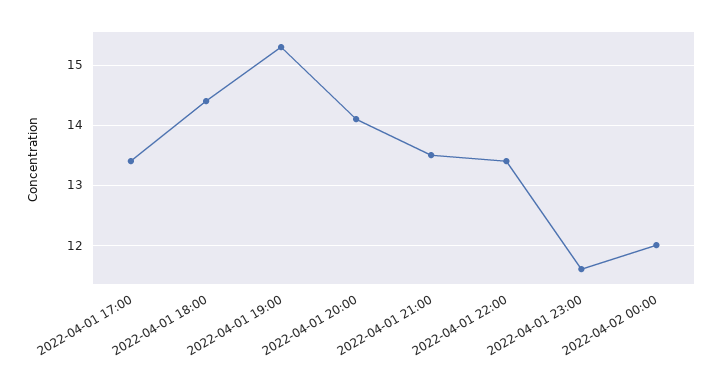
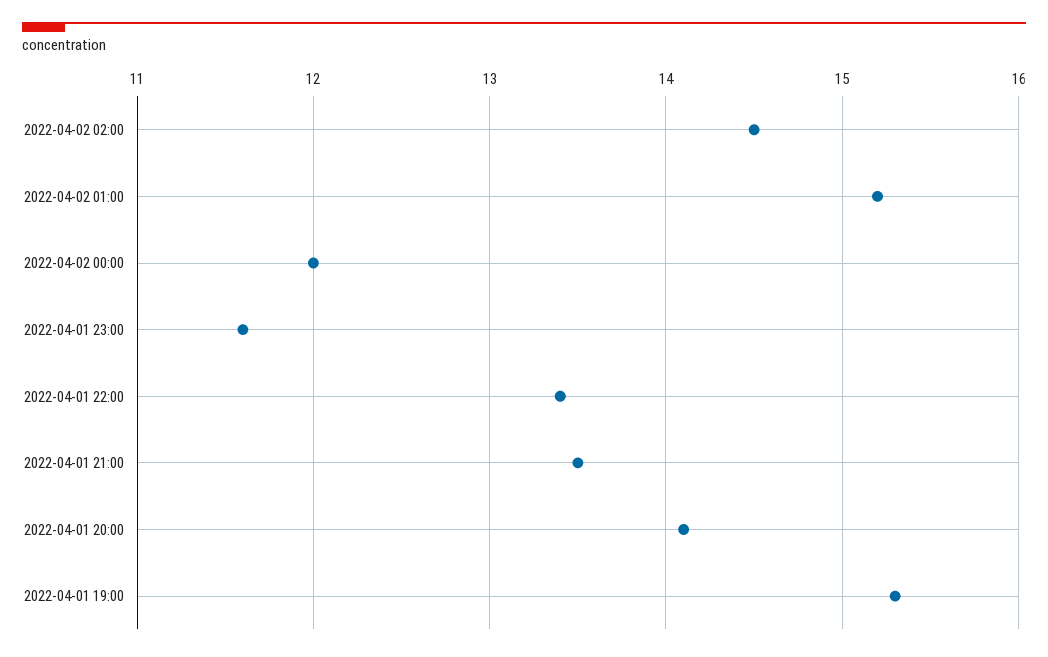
2022-04-01 17:00: 13.4 -> none
2022-04-01 18:00: 14.4 -> none
2022-04-02 02:00: none -> 14.5
2022-04-02 01:00: none -> 15.2

